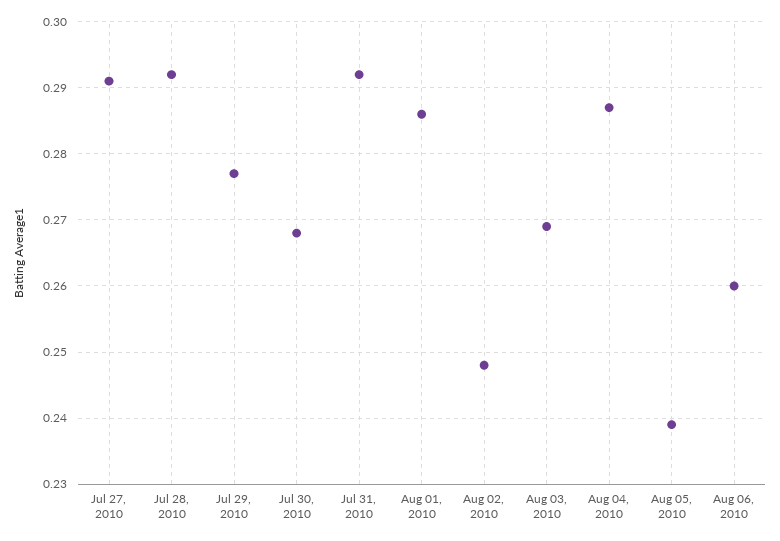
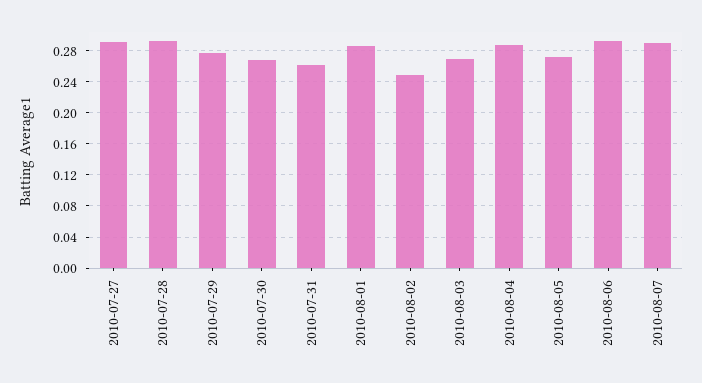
Jul 31, 2010: 0.292 -> 0.26
Aug 05, 2010: 0.239 -> 0.27
Aug 06, 2010: 0.26 -> 0.29
2010-08-07: none -> 0.29

